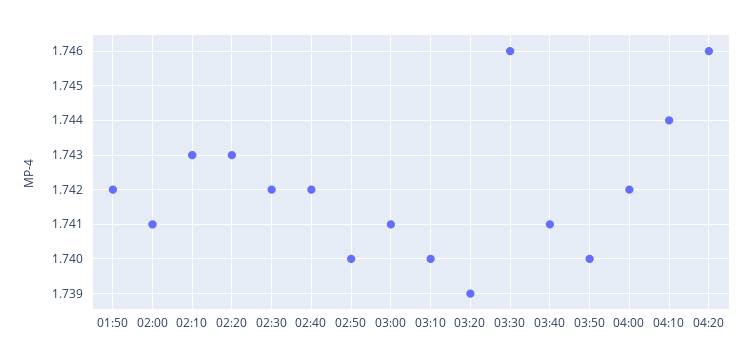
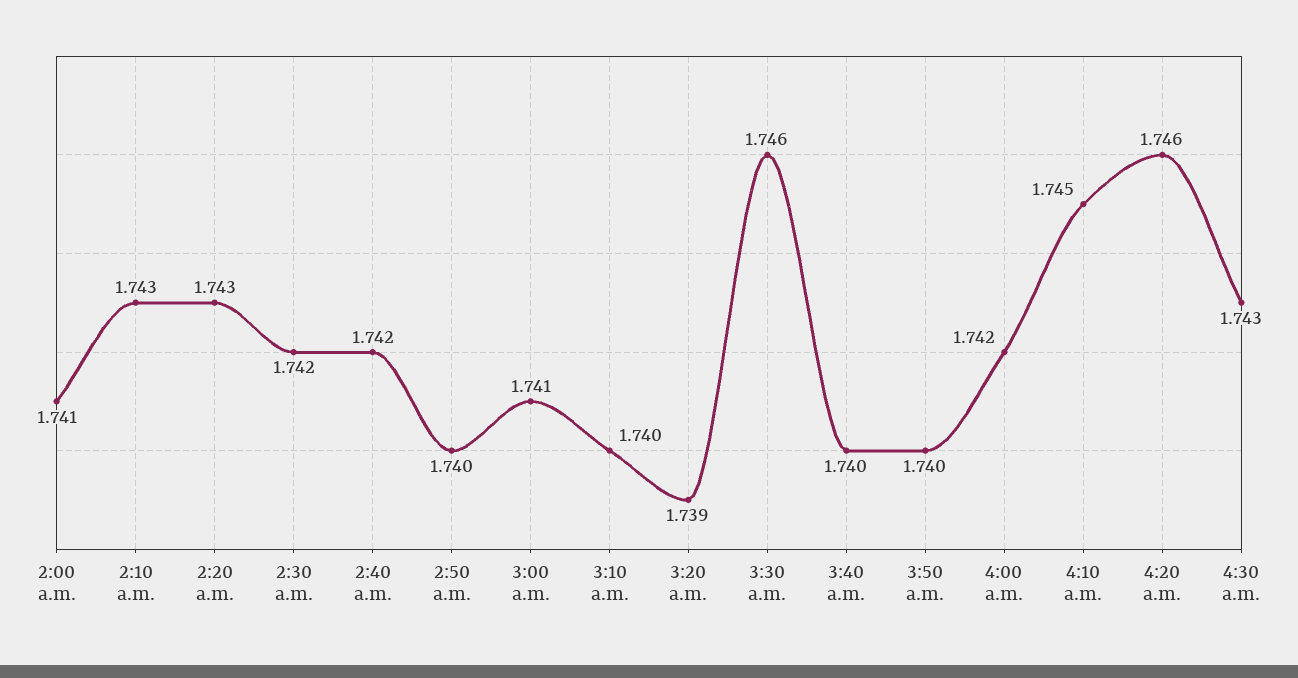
01:50: 1.742 -> none
03:40: 1.741 -> 1.74
04:10: 1.744 -> 1.745
4:30 a.m.: none -> 1.743

